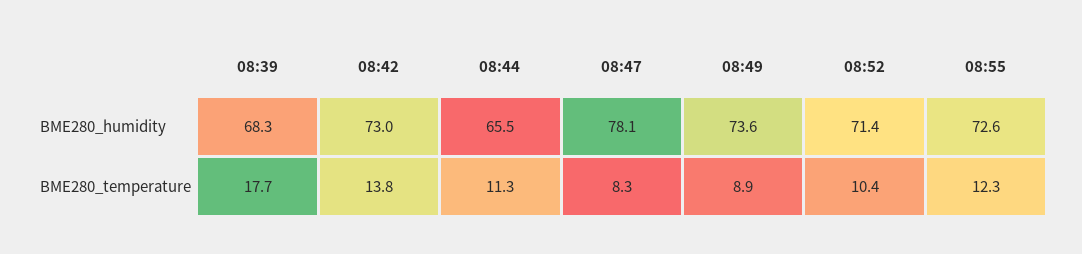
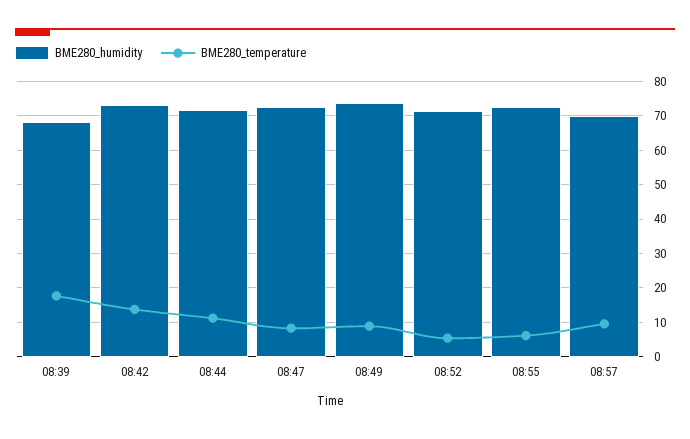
BME280_humidity, 08:44: 65.5 -> 72
BME280_humidity, 08:47: 78.1 -> 72
BME280_temperature, 08:52: 10.4 -> 6
BME280_temperature, 08:55: 12.3 -> 6
BME280_humidity, 08:57: none -> 70
BME280_temperature, 08:57: none -> 10

